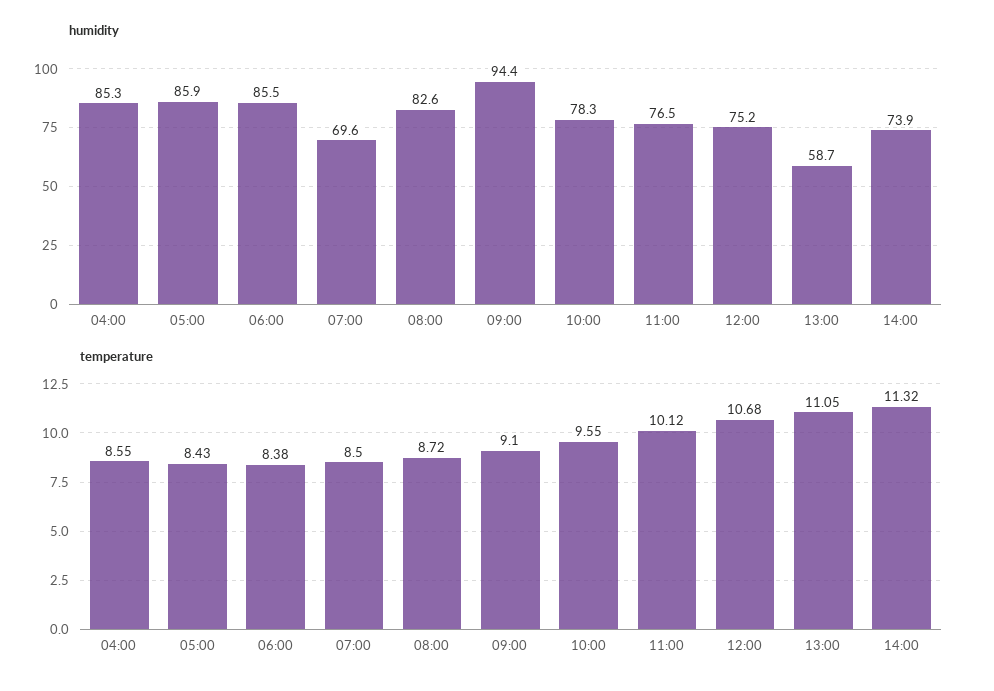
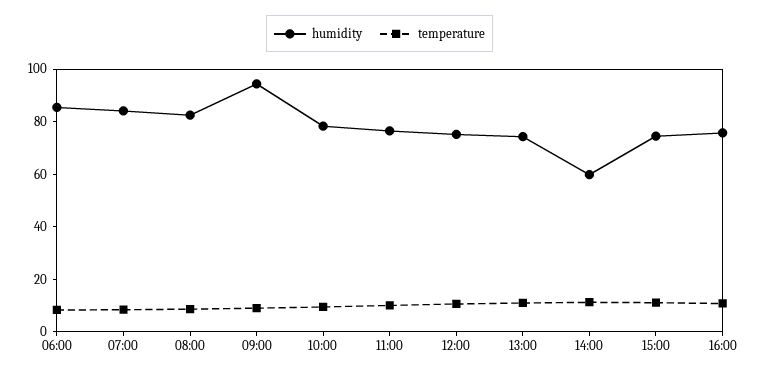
humidity, 04:00: 85.3 -> none
humidity, 05:00: 85.9 -> none
humidity, 07:00: 69.6 -> 85
humidity, 13:00: 58.7 -> 75
humidity, 14:00: 73.9 -> 60
temperature, 04:00: 8.55 -> none
temperature, 05:00: 8.43 -> none
humidity, 15:00: none -> 75
temperature, 15:00: none -> 10
humidity, 16:00: none -> 75
temperature, 16:00: none -> 10

